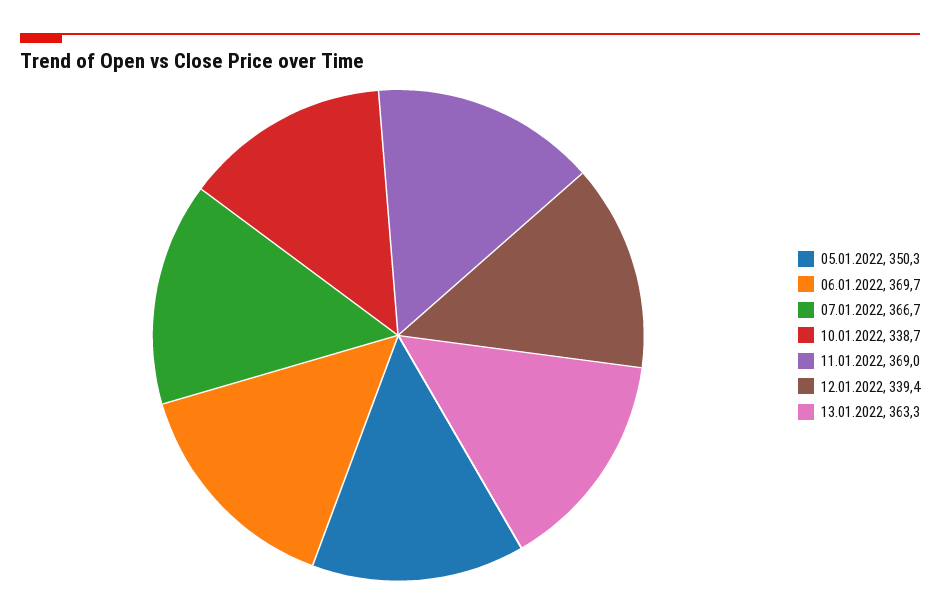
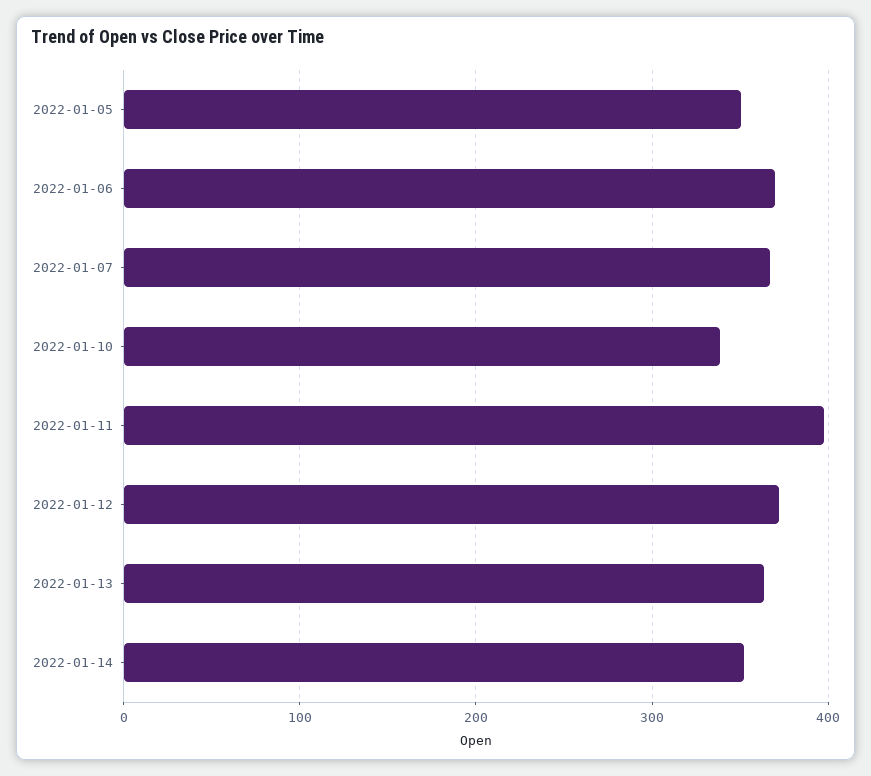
11.01.2022: 369 -> 400
12.01.2022: 339.4 -> 370
2022-01-14: none -> 350

